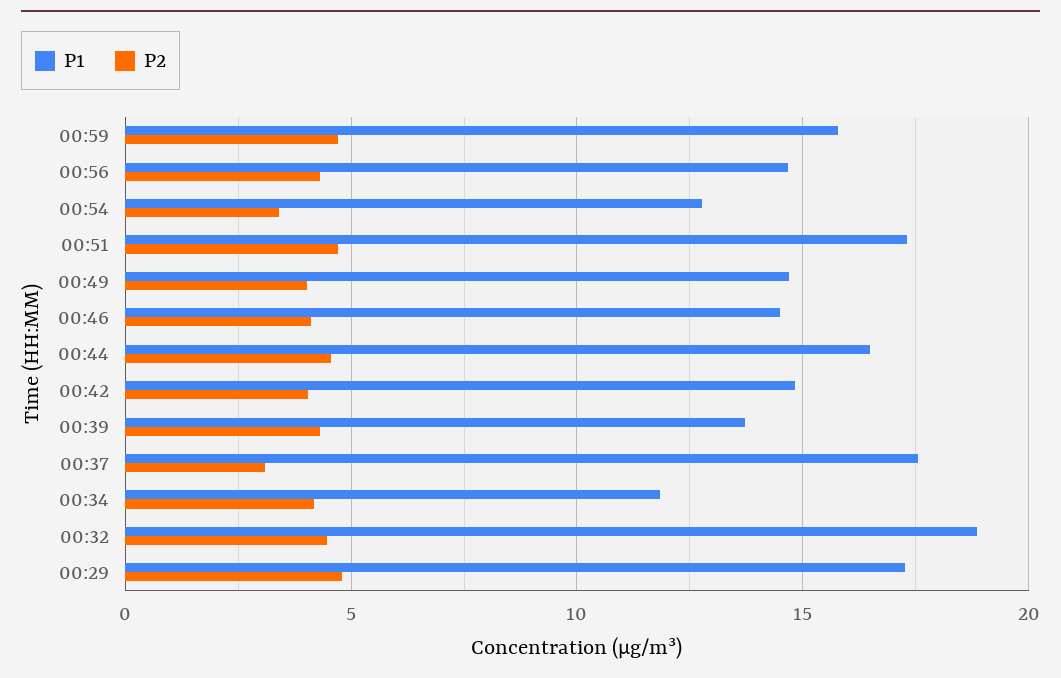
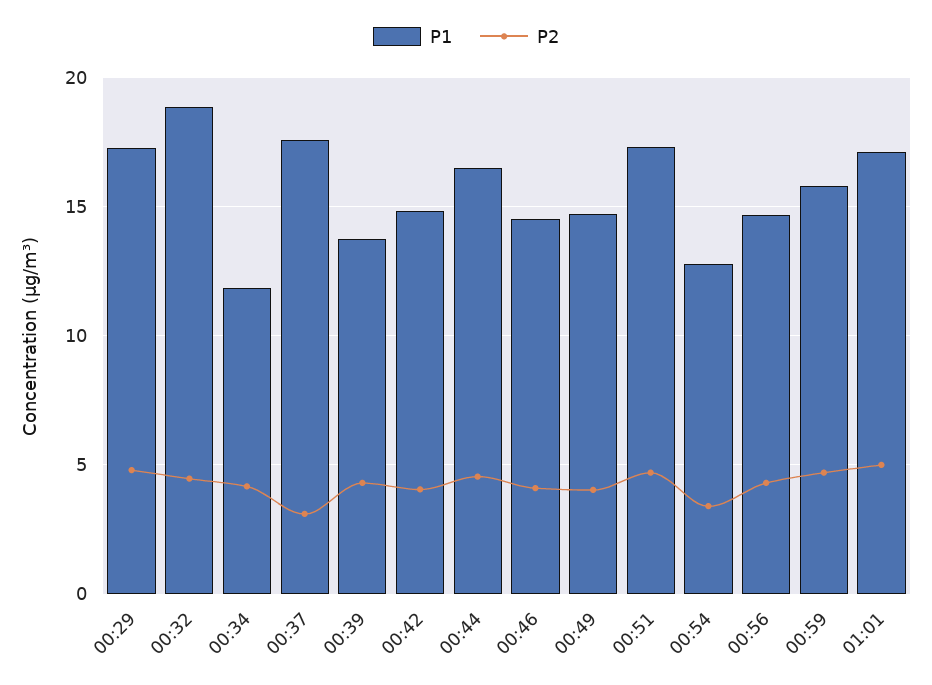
P1, 01:01: none -> 17
P2, 01:01: none -> 5

